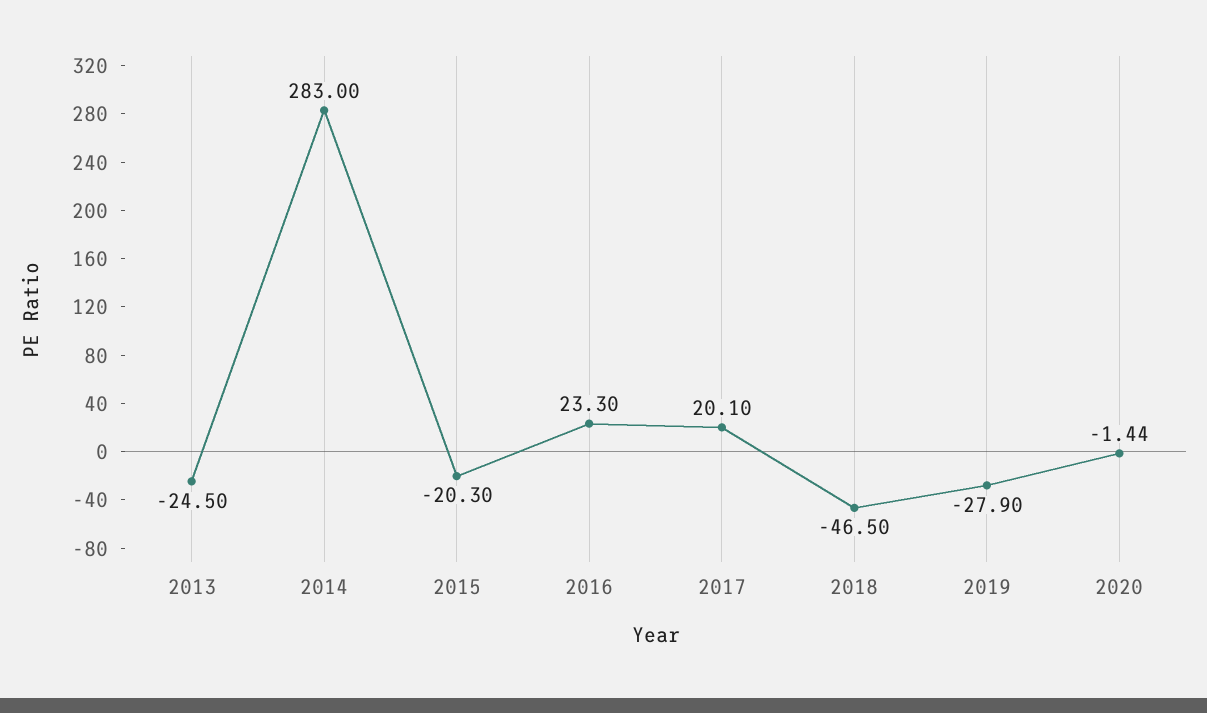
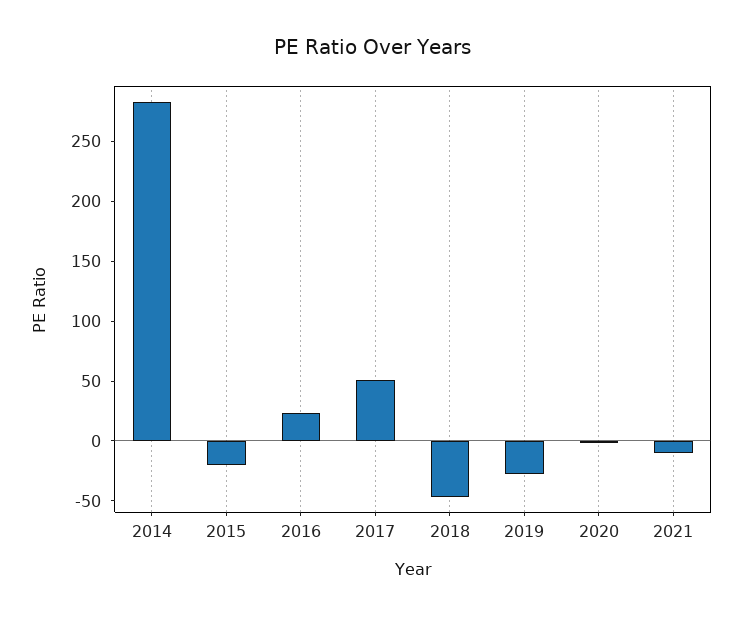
2013: -24.5 -> none
2017: 20.1 -> 50
2021: none -> -10

